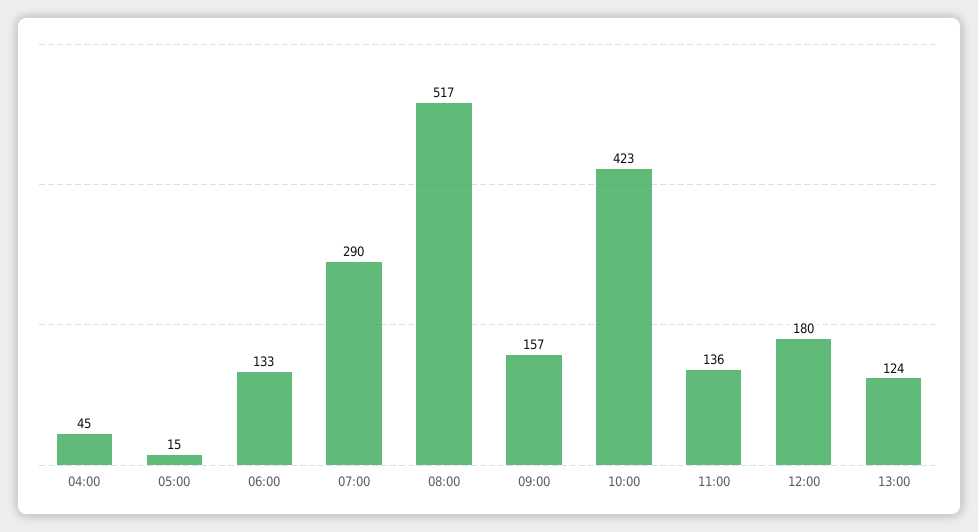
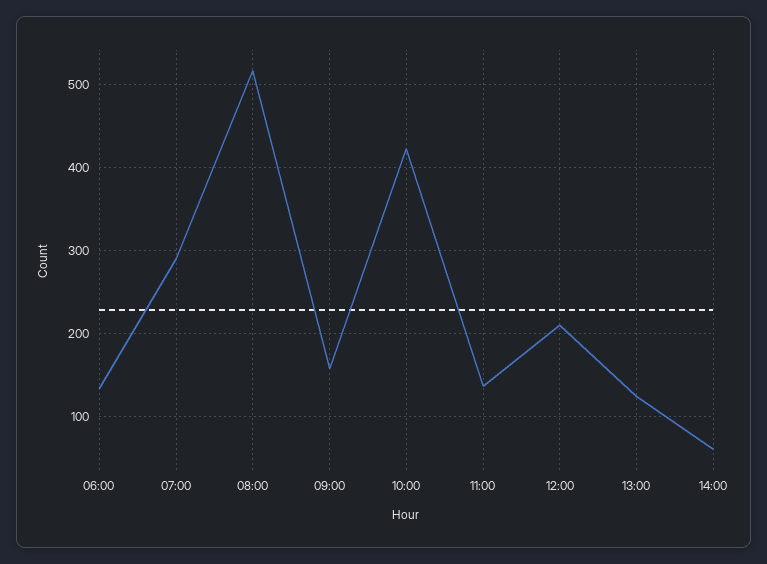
04:00: 45 -> none
05:00: 15 -> none
12:00: 180 -> 210
14:00: none -> 60

